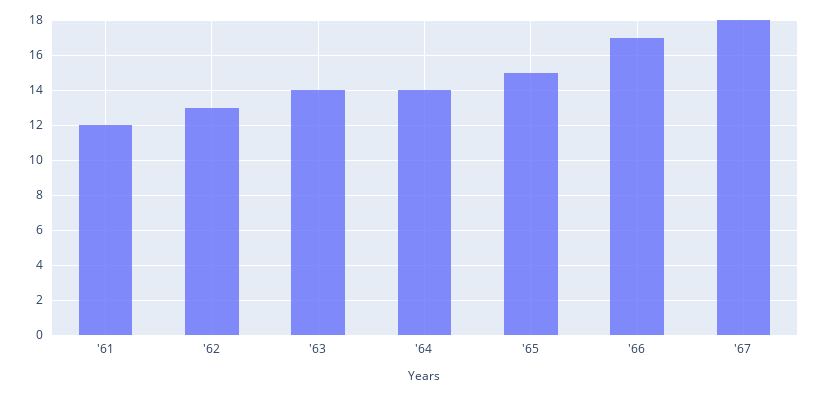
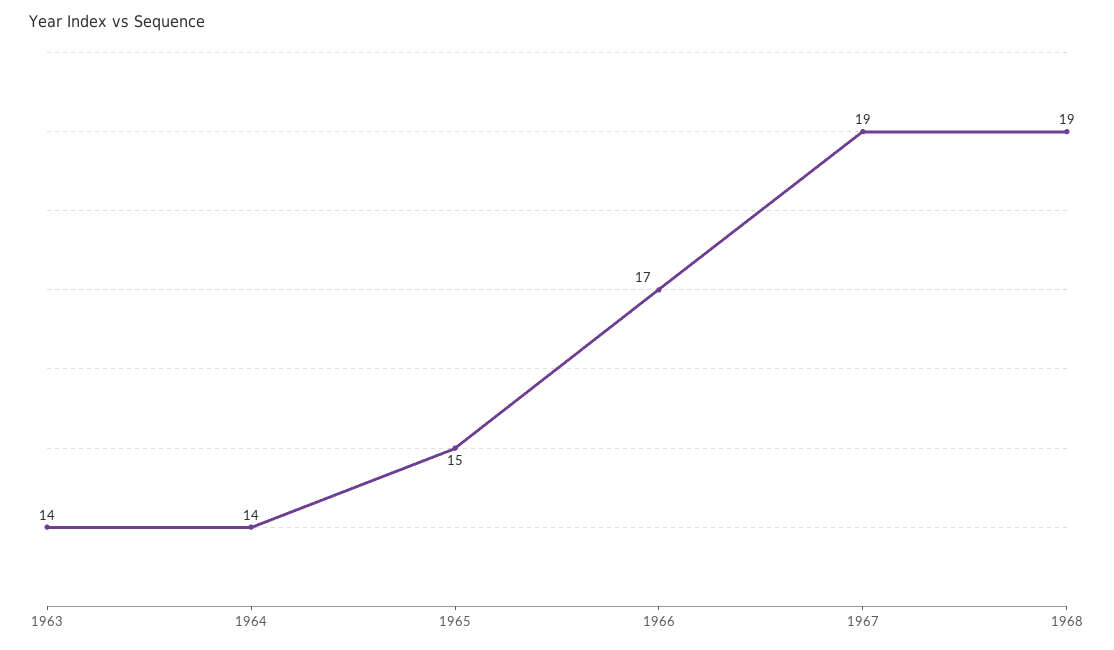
'61: 12 -> none
'62: 13 -> none
'67: 18 -> 19
1968: none -> 19

